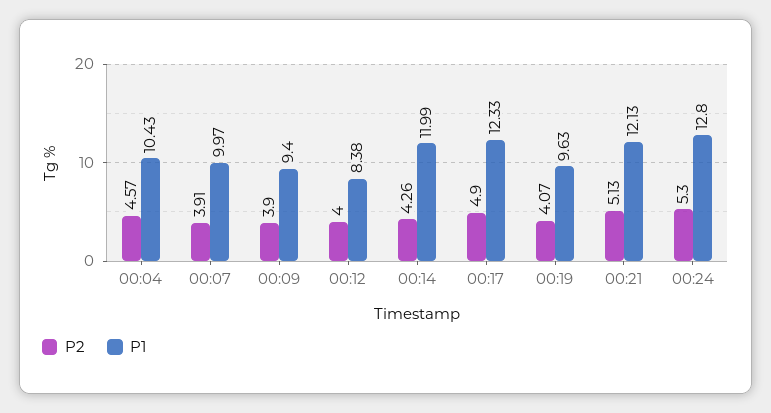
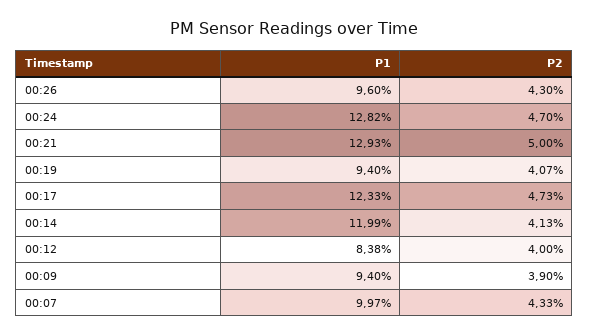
P2, 00:04: 4.57 -> none
P1, 00:04: 10.43 -> none
P2, 00:07: 3.91 -> 4.33
P2, 00:14: 4.26 -> 4.13
P2, 00:17: 4.9 -> 4.73
P1, 00:19: 9.63 -> 9.4
P2, 00:21: 5.13 -> 5
P1, 00:21: 12.13 -> 12.93
P2, 00:24: 5.3 -> 4.7
P1, 00:24: 12.8 -> 12.82
P1, 00:26: none -> 9.6
P2, 00:26: none -> 4.3

